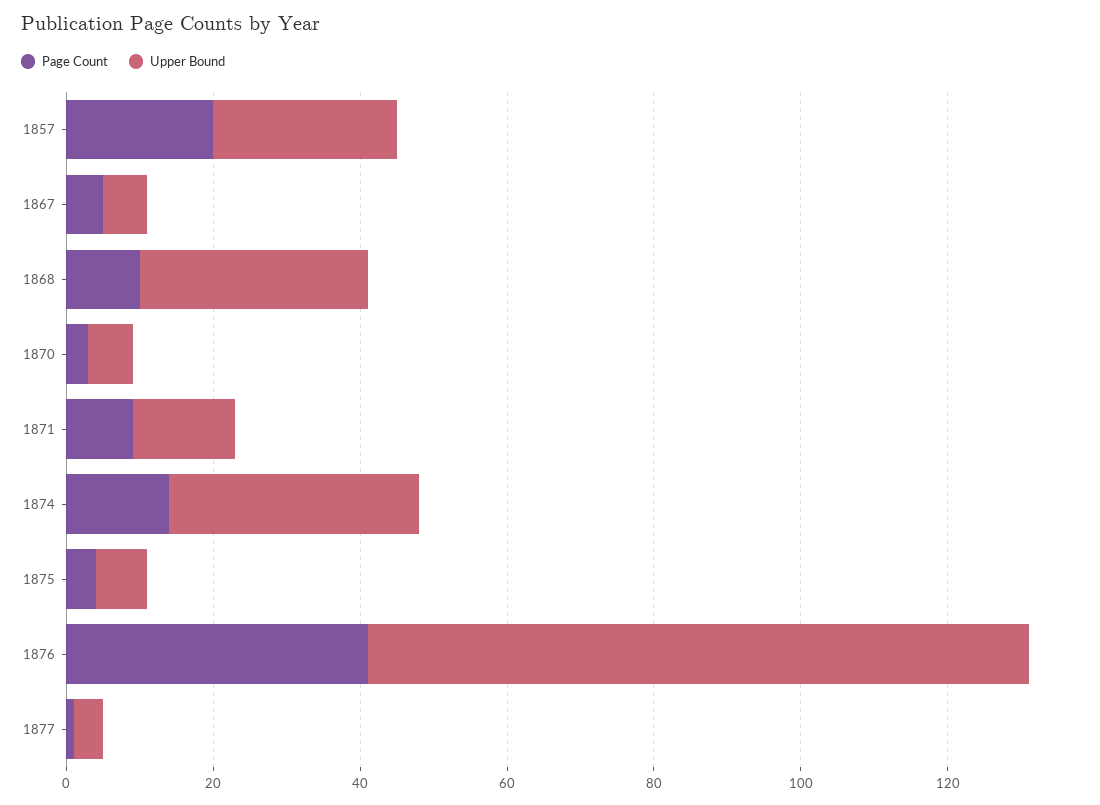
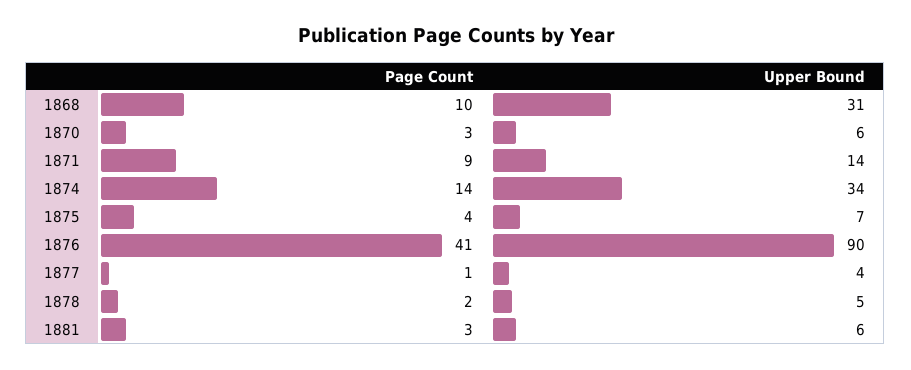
Page Count, 1857: 20 -> none
Upper Bound, 1857: 25 -> none
Page Count, 1867: 5 -> none
Upper Bound, 1867: 5 -> none
Page Count, 1878: none -> 2
Upper Bound, 1878: none -> 5
Page Count, 1881: none -> 3
Upper Bound, 1881: none -> 6

